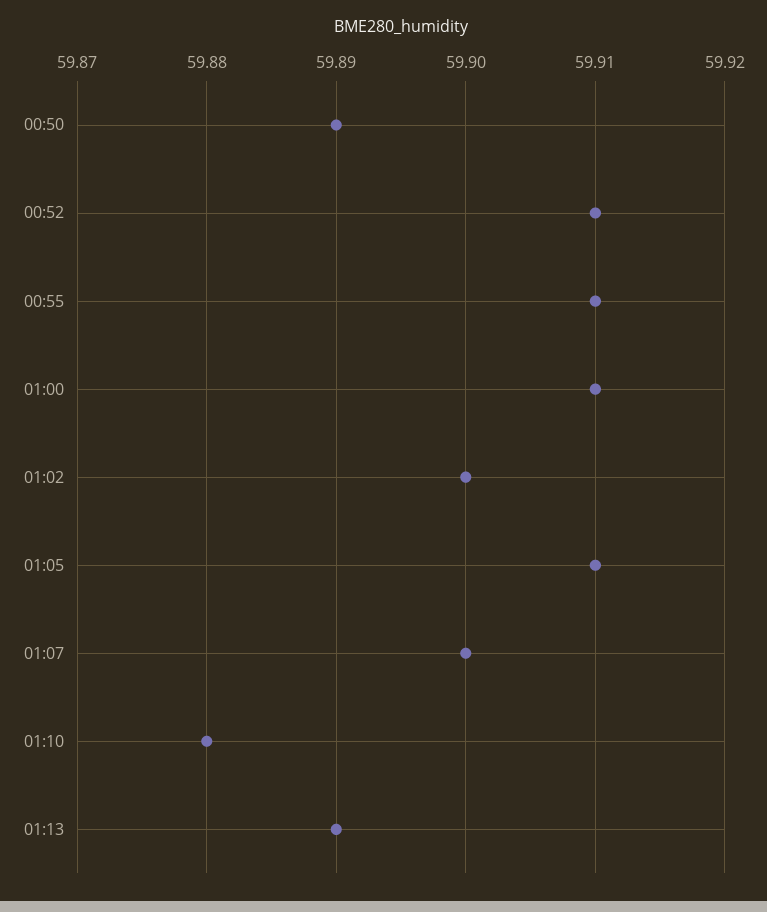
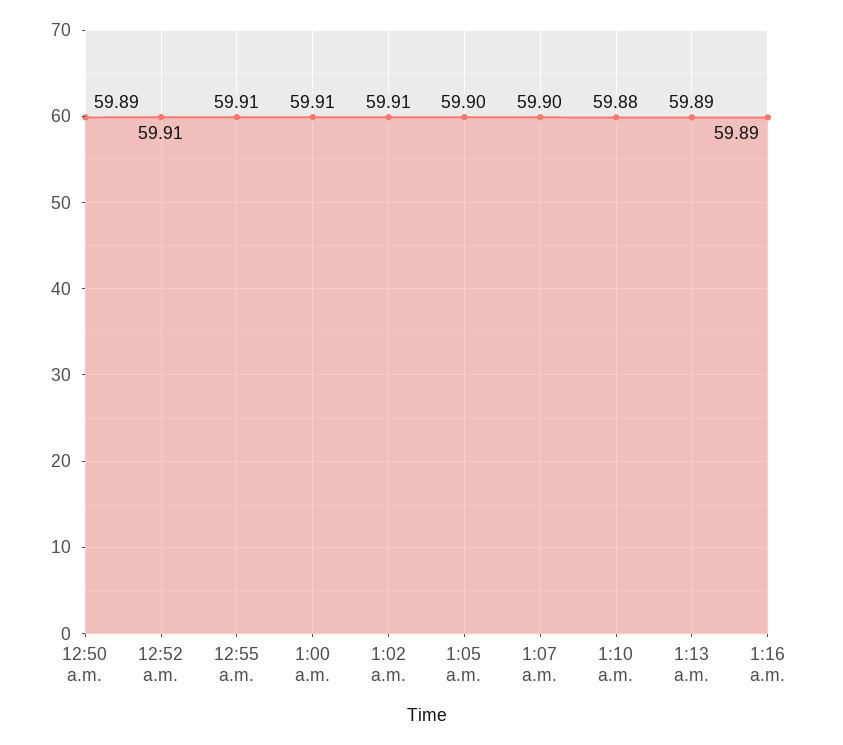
01:02: 59.9 -> 59.91
01:05: 59.91 -> 59.9
1:16 a.m.: none -> 59.89

